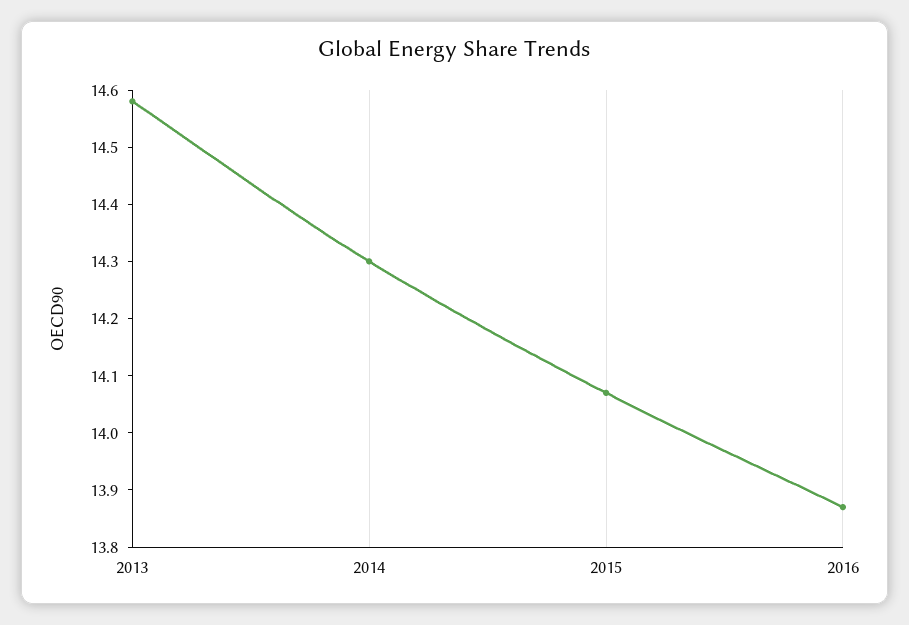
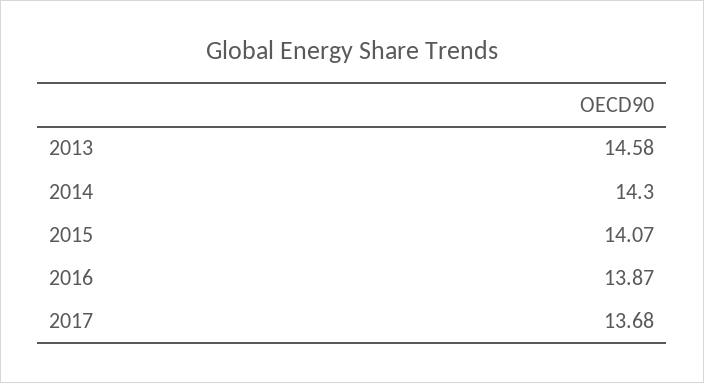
2017: none -> 13.68

